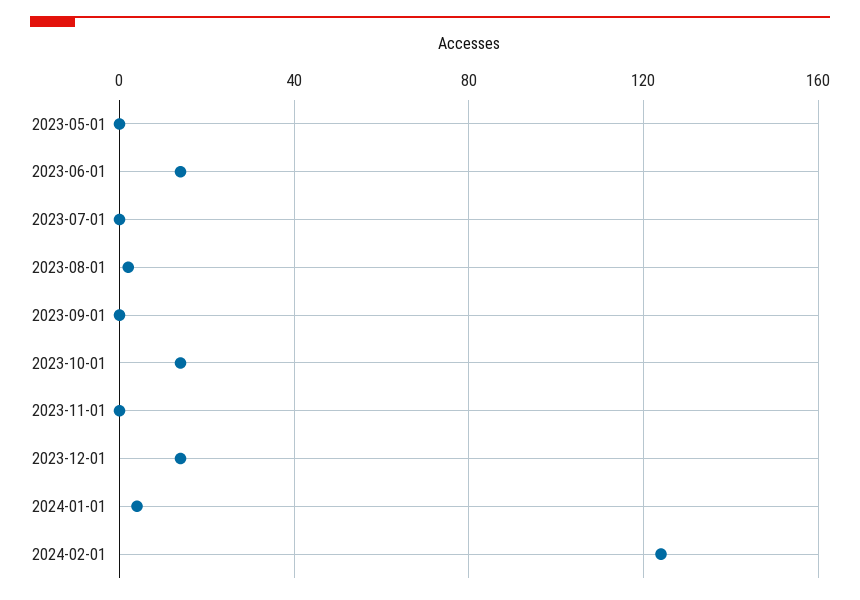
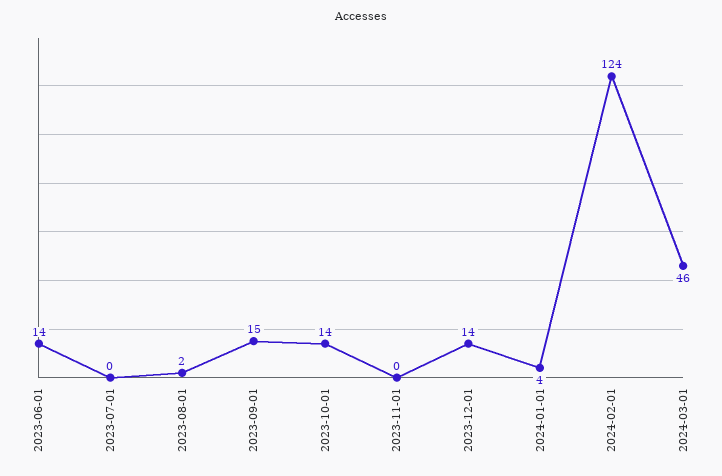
2023-05-01: 0 -> none
2023-09-01: 0 -> 15
2024-03-01: none -> 46

